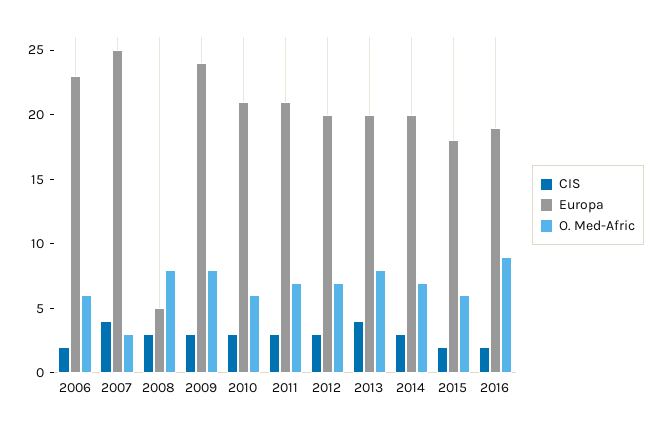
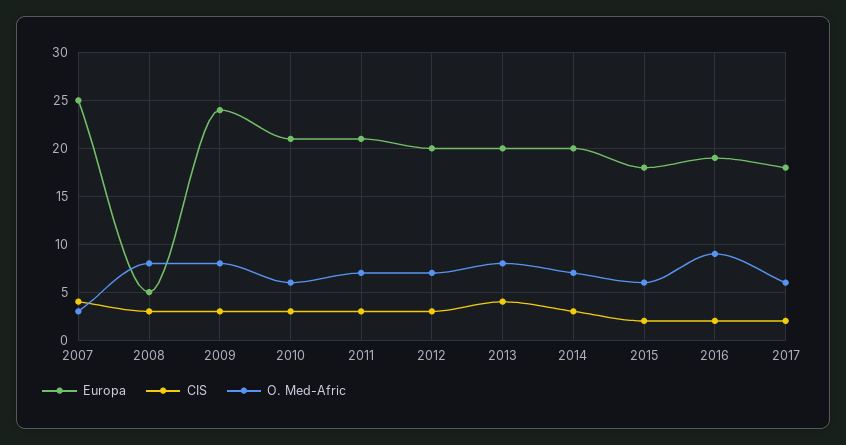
CIS, 2006: 2 -> none
Europa, 2006: 23 -> none
O. Med-Afric, 2006: 6 -> none
Europa, 2017: none -> 18
CIS, 2017: none -> 2
O. Med-Afric, 2017: none -> 6

